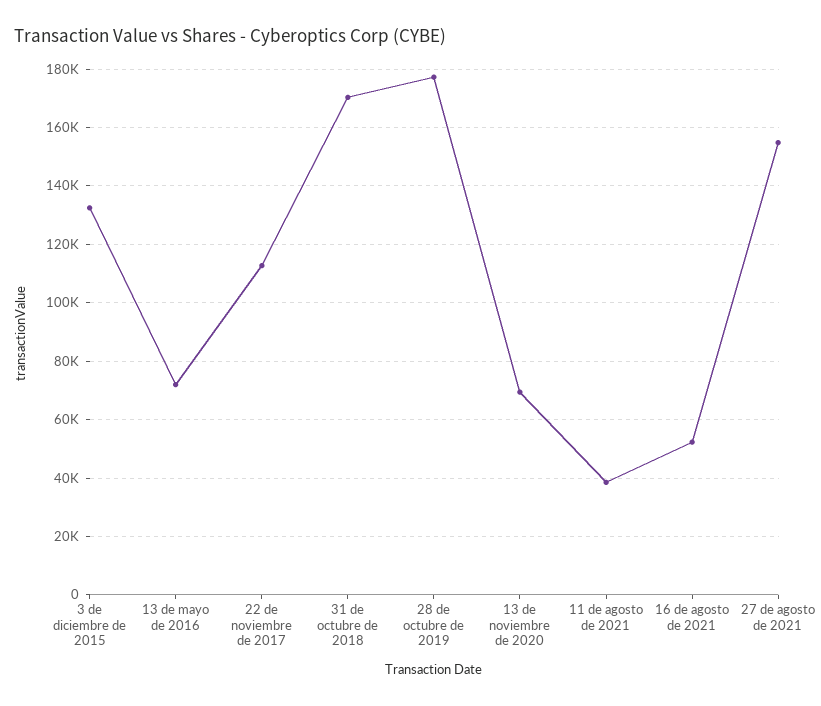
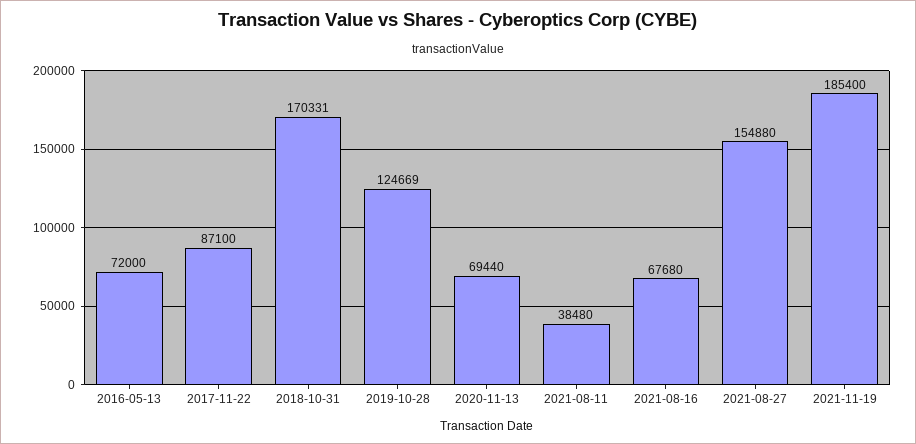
3 de diciembre de 2015: 132500 -> none
22 de noviembre de 2017: 112500 -> 87100
28 de octubre de 2019: 177500 -> 124669
16 de agosto de 2021: 52500 -> 67680
2021-11-19: none -> 185400

